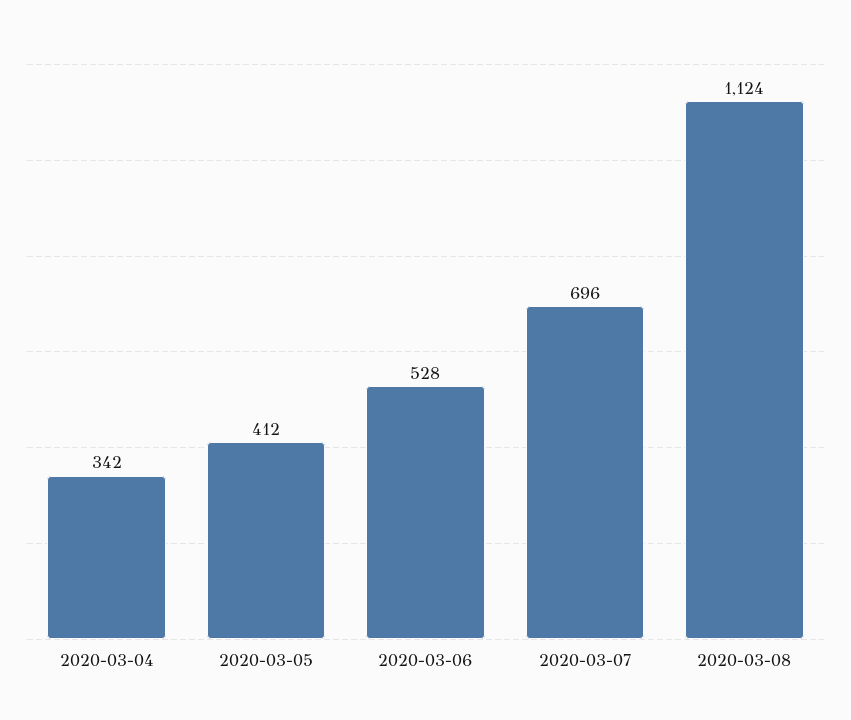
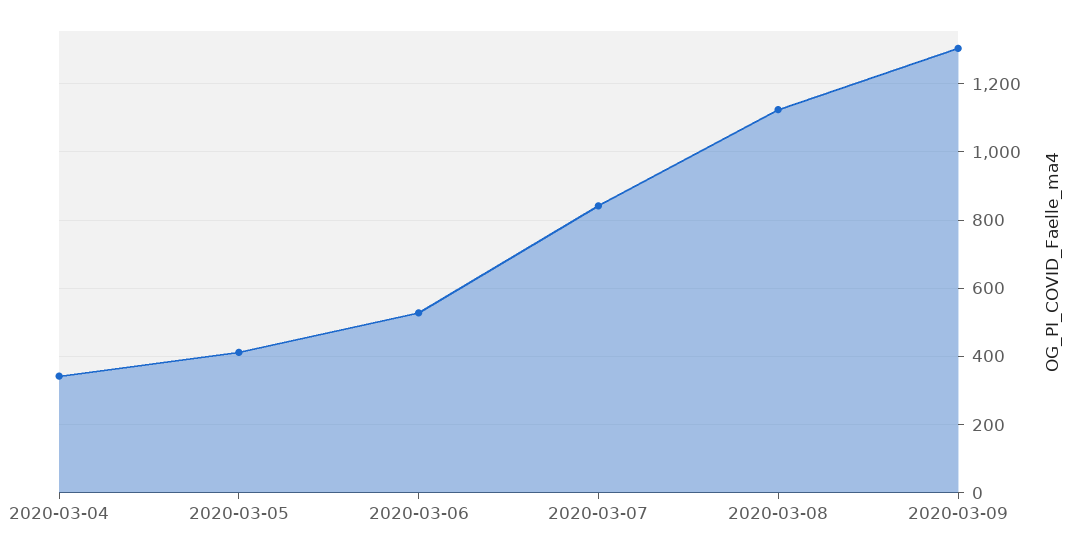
2020-03-07: 696 -> 840
2020-03-09: none -> 1300

